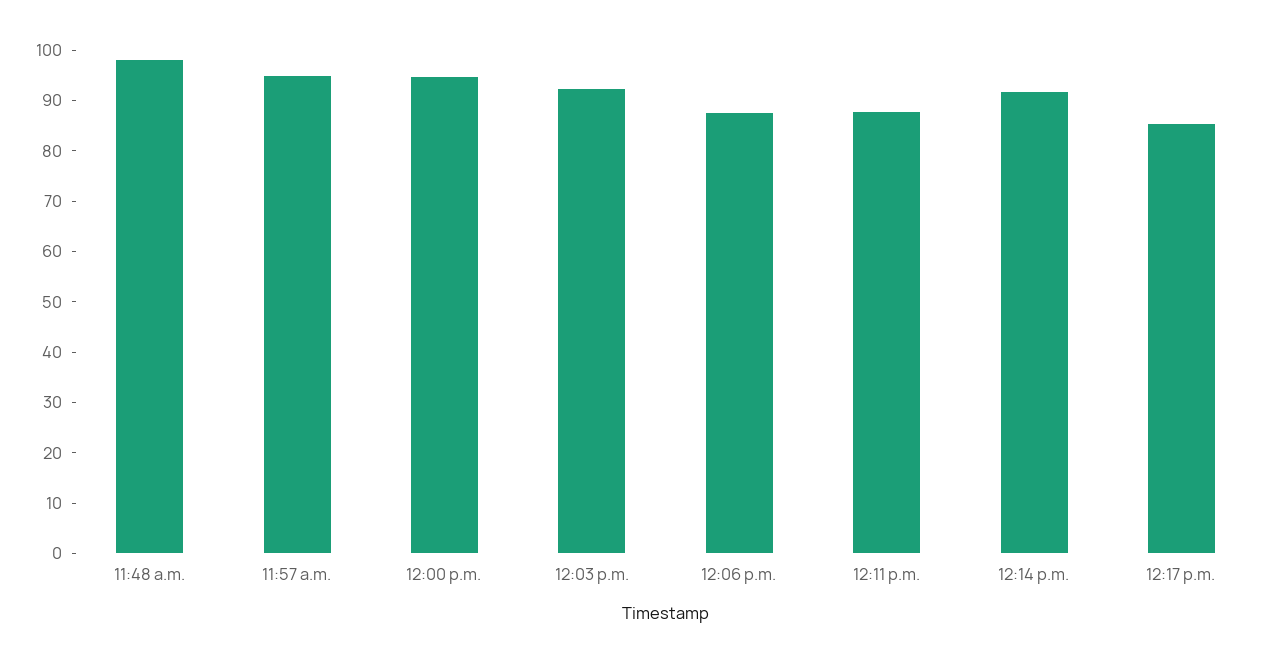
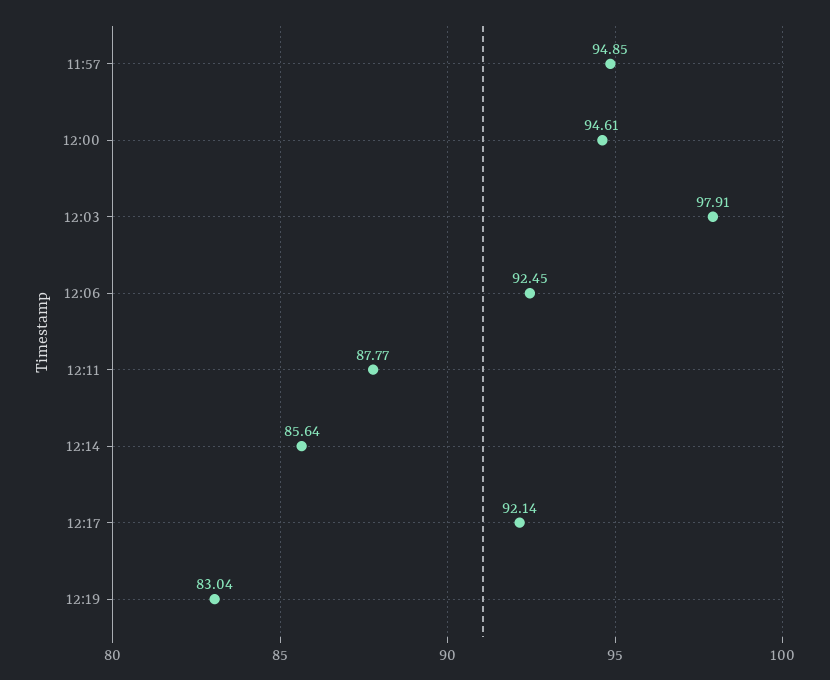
11:48 a.m.: 98 -> none
12:03 p.m.: 92 -> 97.91
12:06 p.m.: 88 -> 92.45
12:14 p.m.: 92 -> 85.64
12:17 p.m.: 86 -> 92.14
12:19: none -> 83.04

